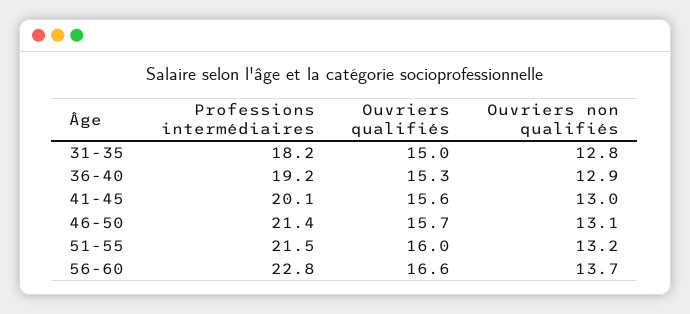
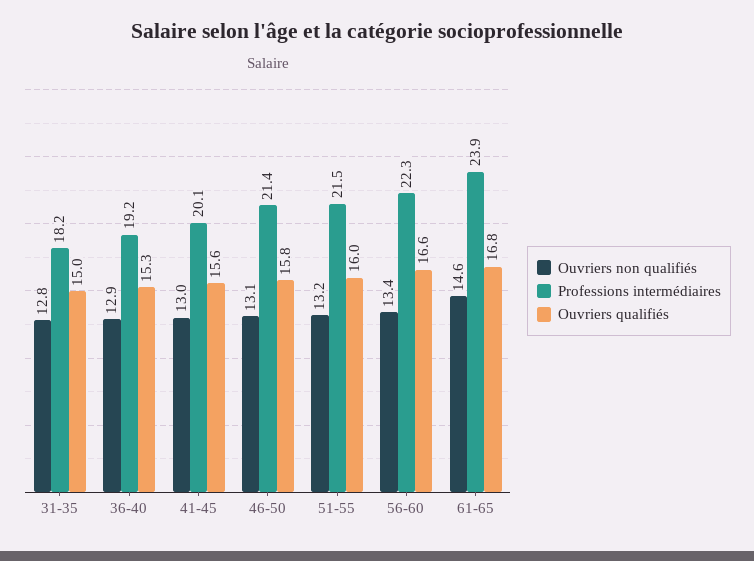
Ouvriers qualifiés, 46-50: 15.7 -> 15.8
Professions intermédiaires, 56-60: 22.8 -> 22.3
Ouvriers non qualifiés, 56-60: 13.7 -> 13.4
Ouvriers non qualifiés, 61-65: none -> 14.6
Professions intermédiaires, 61-65: none -> 23.9
Ouvriers qualifiés, 61-65: none -> 16.8

